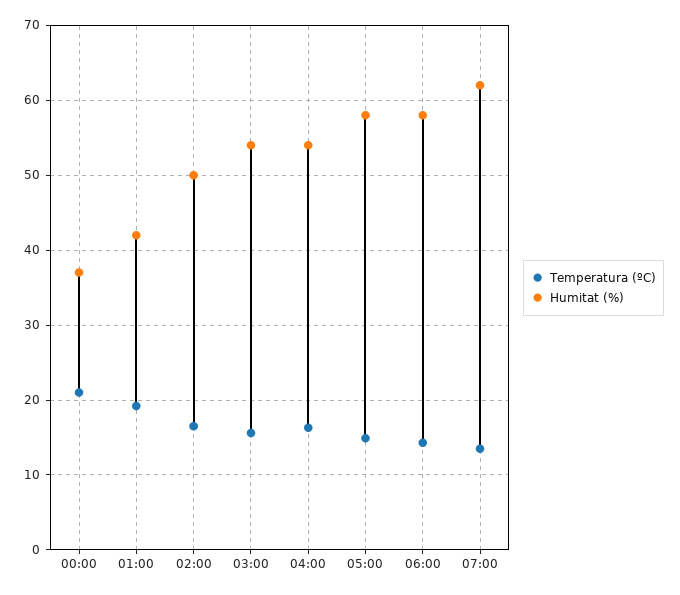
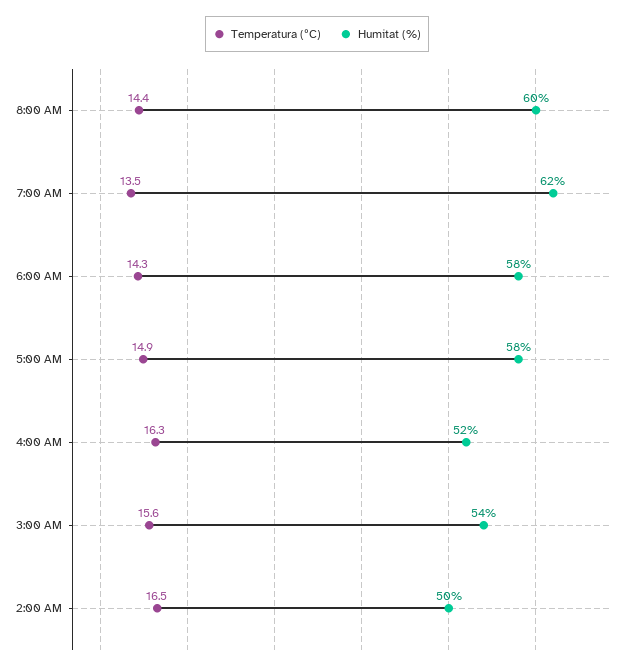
Temperatura (ºC), 00:00: 21 -> none
Humitat (%), 00:00: 37 -> none
Temperatura (ºC), 01:00: 19 -> none
Humitat (%), 01:00: 42 -> none
Humitat (%), 04:00: 54 -> 52
Temperatura (ºC), 8:00 AM: none -> 14.4
Humitat (%), 8:00 AM: none -> 60

